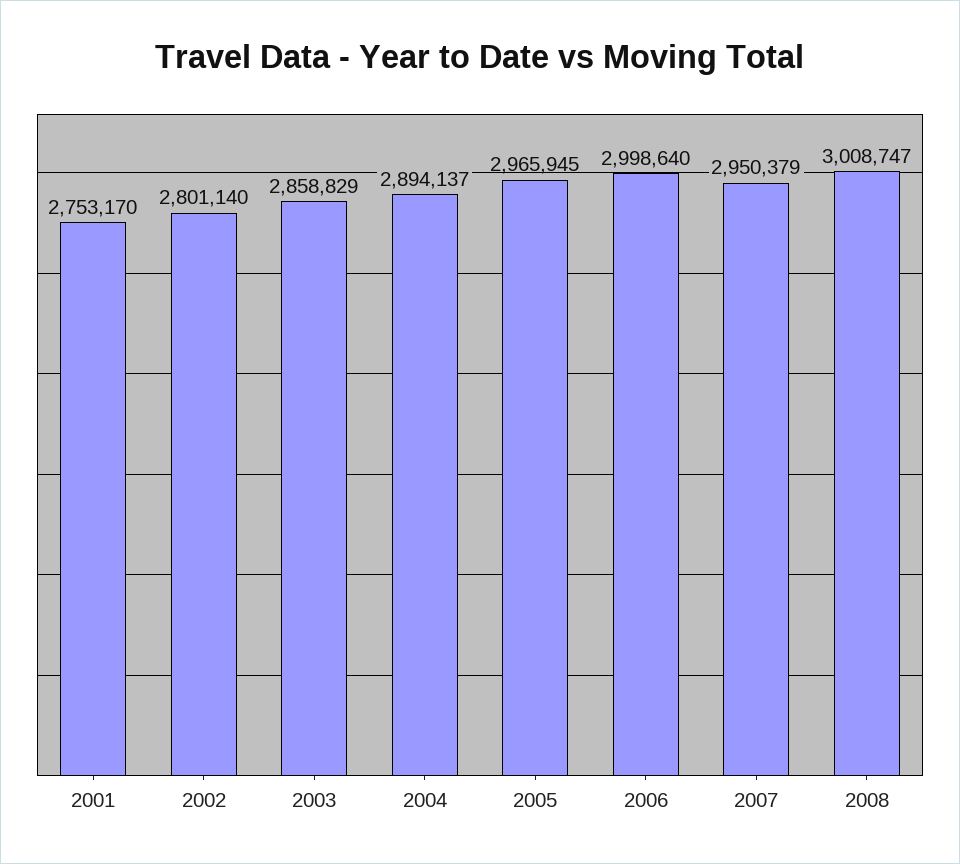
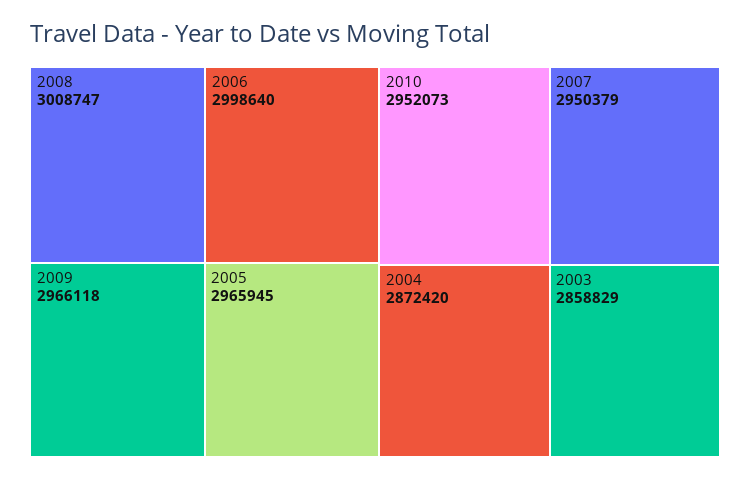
2001: 2753170 -> none
2002: 2801140 -> none
2004: 2894137 -> 2872420
2009: none -> 2966118
2010: none -> 2952073

